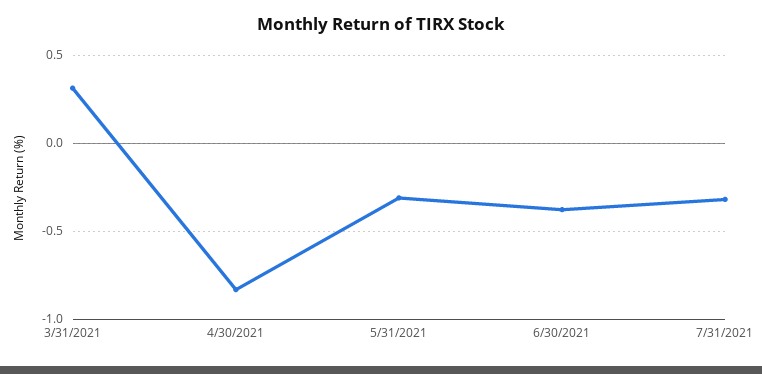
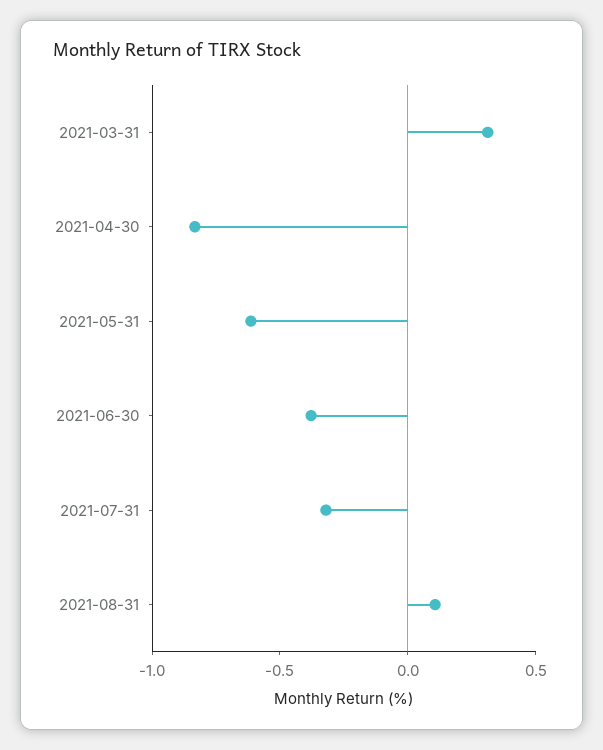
5/31/2021: -0.3 -> -0.6
2021-08-31: none -> 0.1

